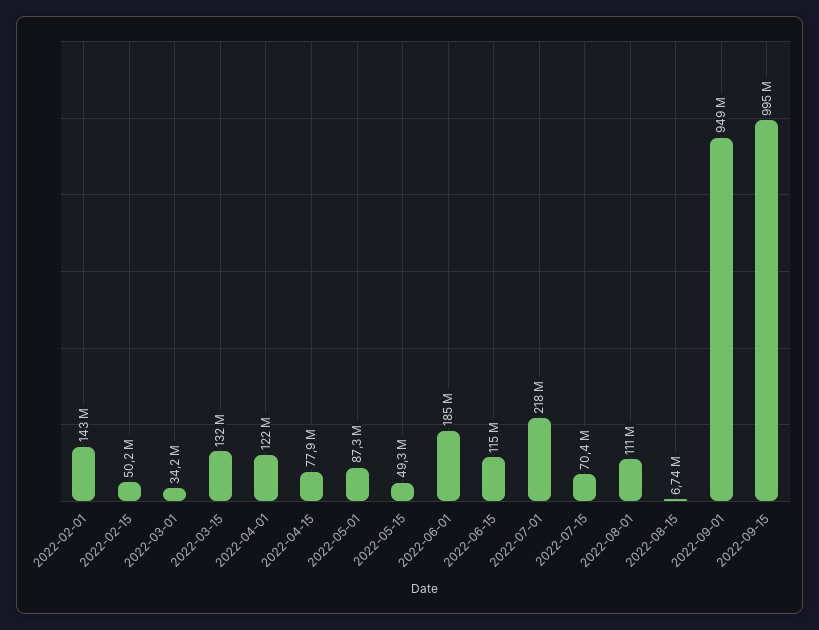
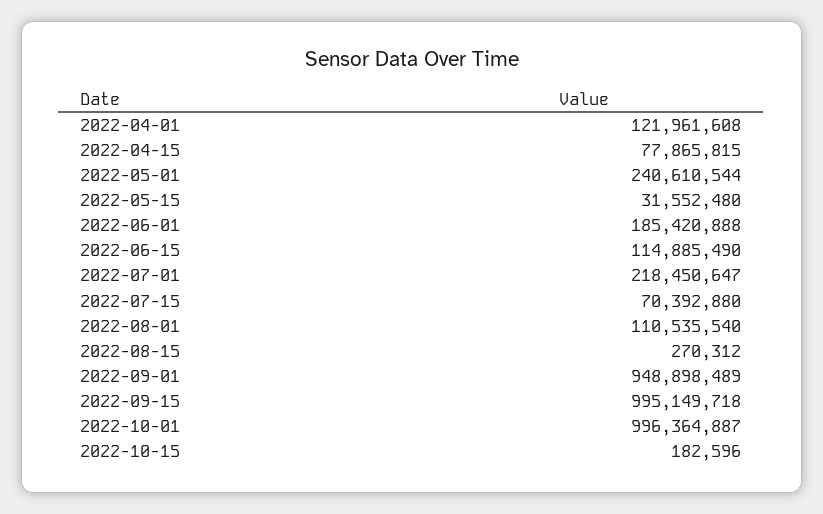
2022-02-01: 143000000 -> none
2022-02-15: 50200000 -> none
2022-03-01: 34200000 -> none
2022-03-15: 132000000 -> none
2022-05-01: 87300000 -> 240610544
2022-05-15: 49300000 -> 31552480
2022-08-15: 6740000 -> 270312
2022-10-01: none -> 996364887
2022-10-15: none -> 182596

